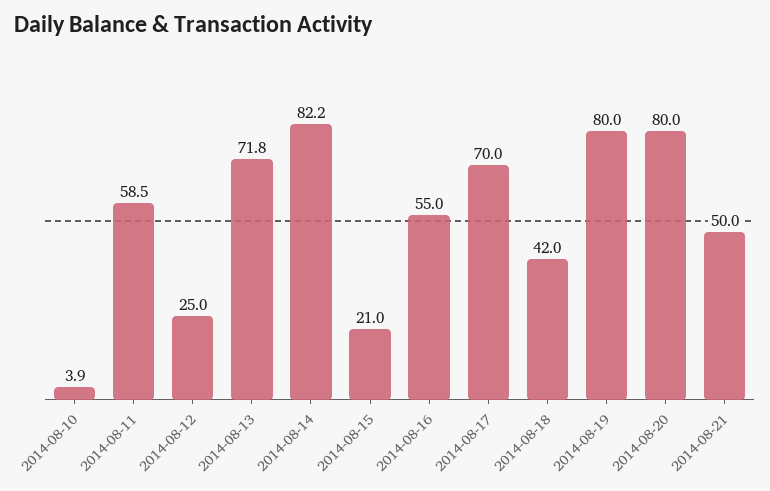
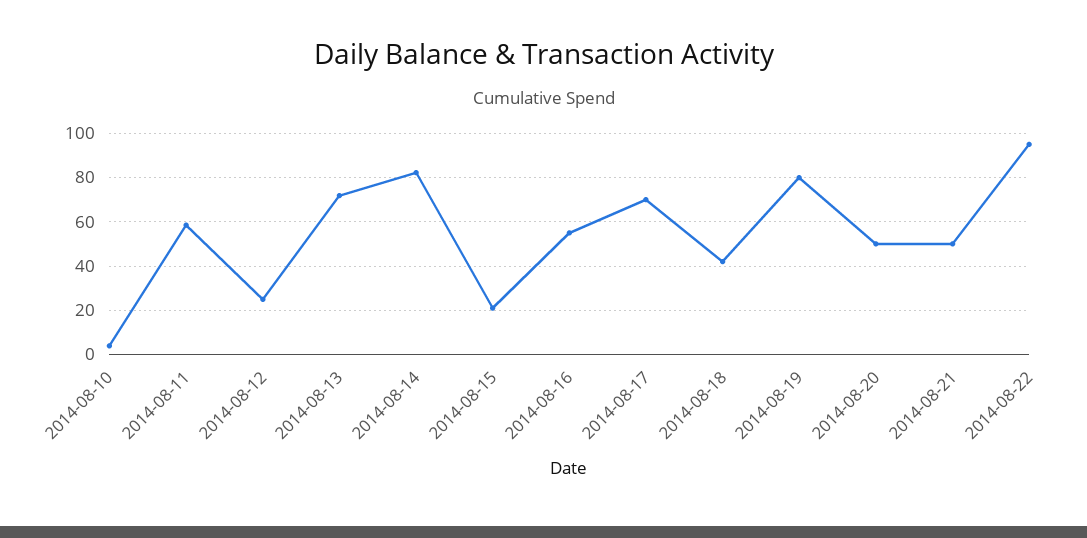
2014-08-20: 80 -> 50
2014-08-22: none -> 95

